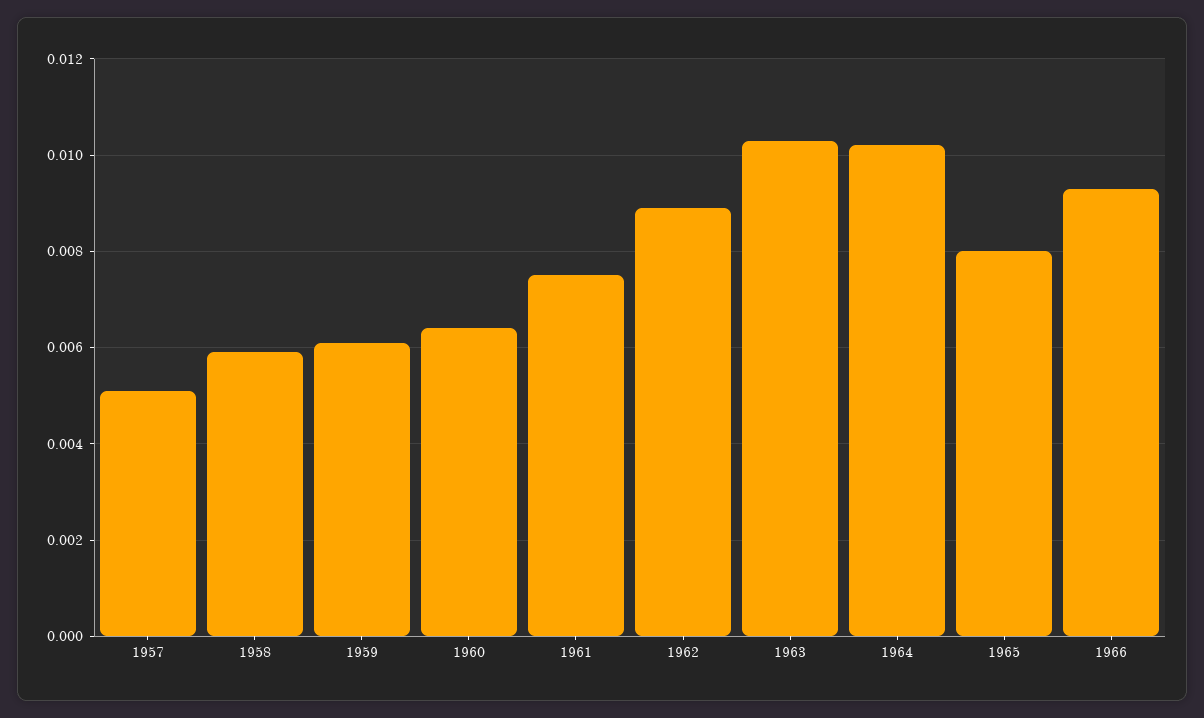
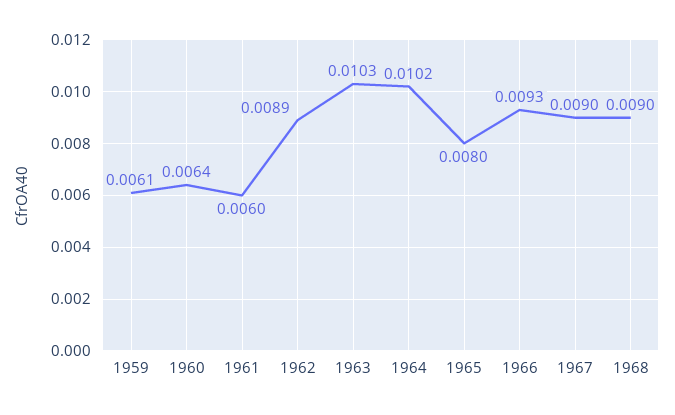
1957: 0.005 -> none
1958: 0.006 -> none
1961: 0.0075 -> 0.006
1967: none -> 0.009
1968: none -> 0.009

